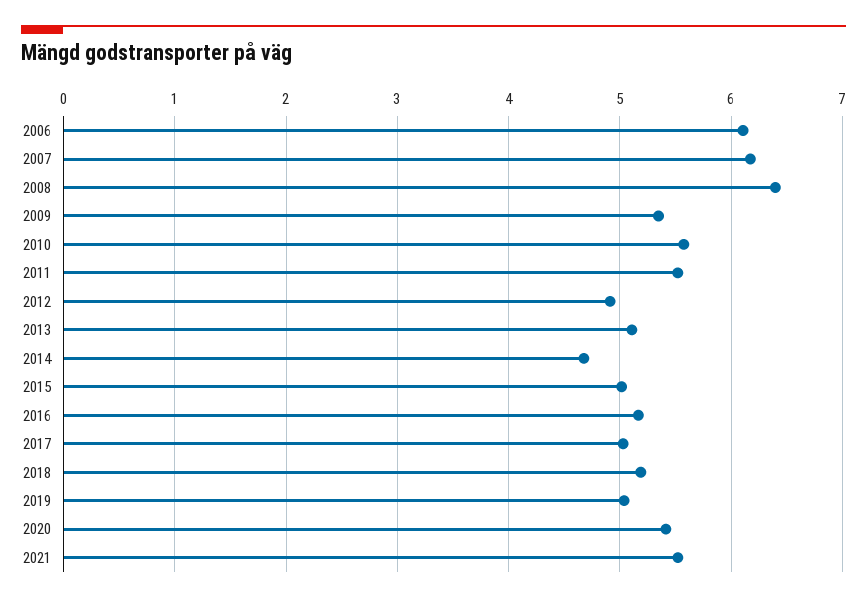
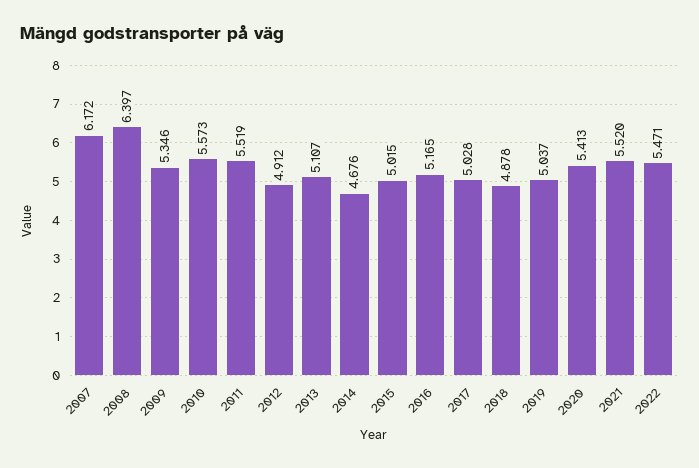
2006: 6.1 -> none
2018: 5.2 -> 4.878
2022: none -> 5.471

